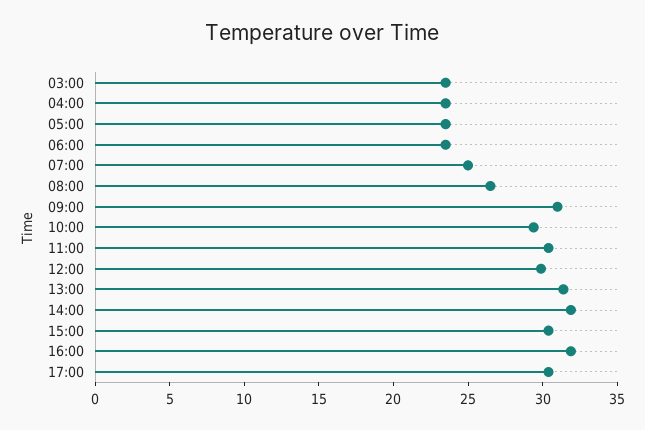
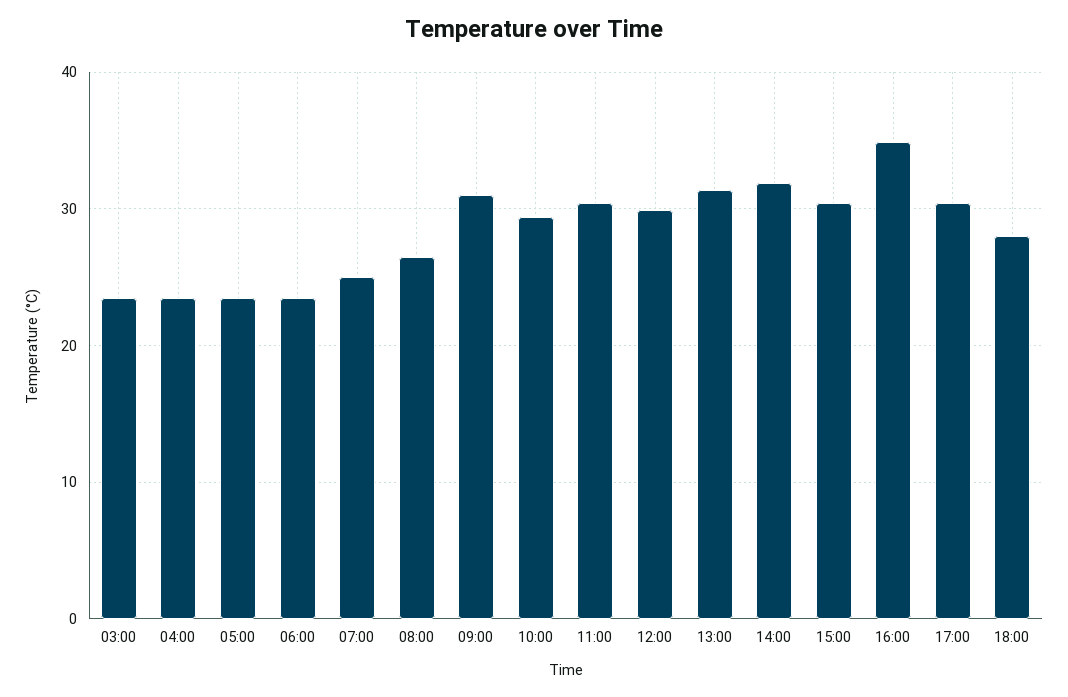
16:00: 32 -> 35
18:00: none -> 28

